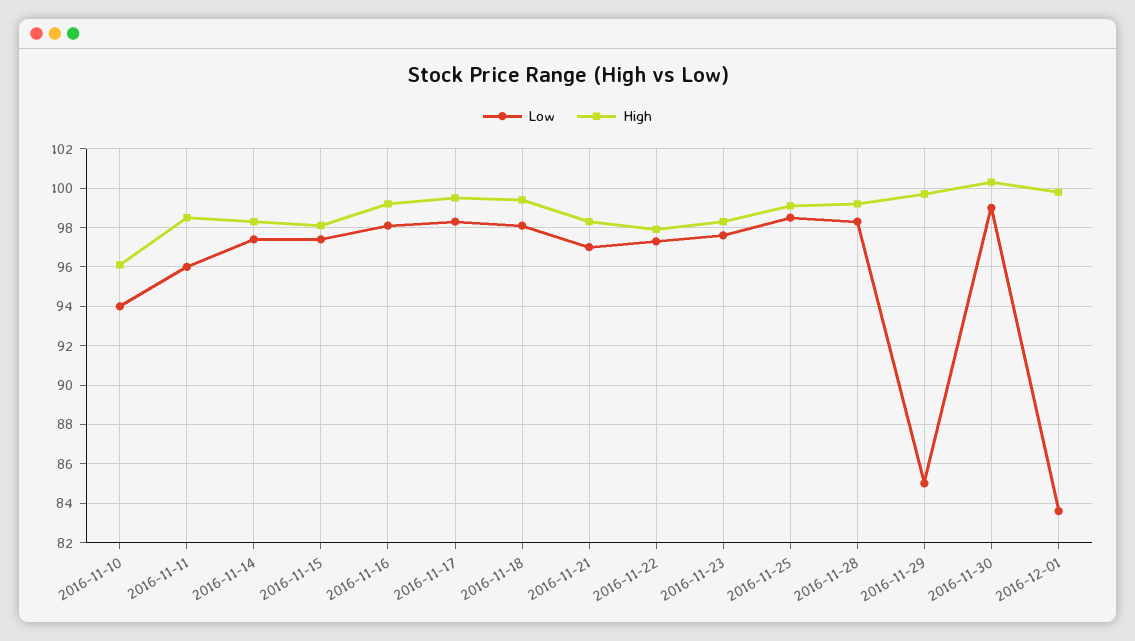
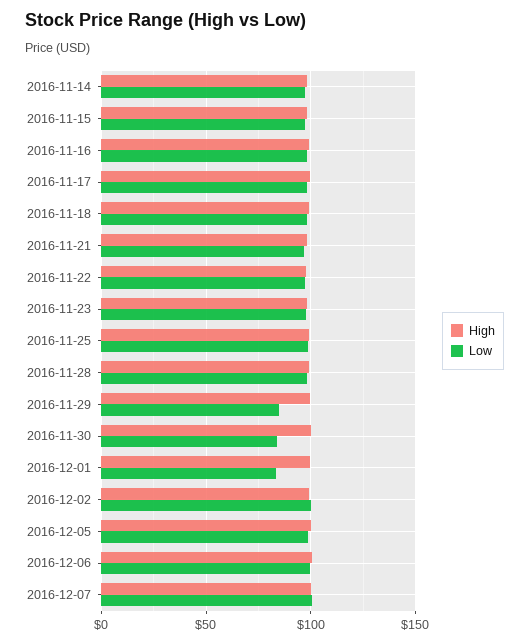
Low, 2016-11-10: 94 -> none
High, 2016-11-10: 96 -> none
Low, 2016-11-11: 96 -> none
High, 2016-11-11: 98.5 -> none
Low, 2016-11-30: 99 -> 85
High, 2016-12-02: none -> 100
Low, 2016-12-02: none -> 100
High, 2016-12-05: none -> 100
Low, 2016-12-05: none -> 100
High, 2016-12-06: none -> 100
Low, 2016-12-06: none -> 100
High, 2016-12-07: none -> 100
Low, 2016-12-07: none -> 100

